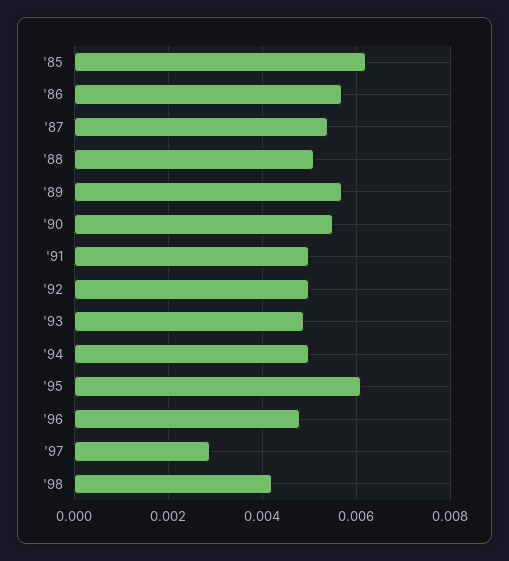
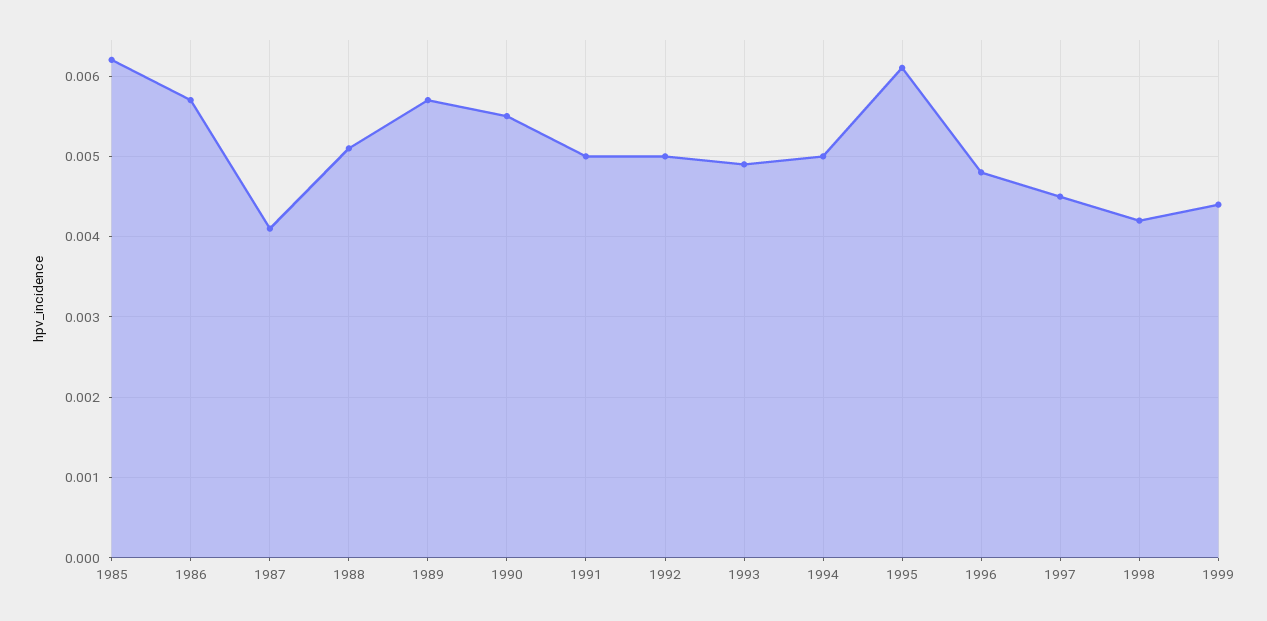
'87: 0.0055 -> 0.0041
'97: 0.003 -> 0.0045
1999: none -> 0.0044

